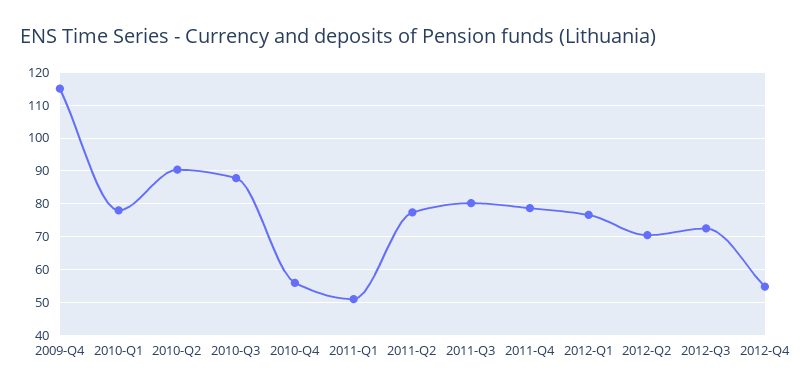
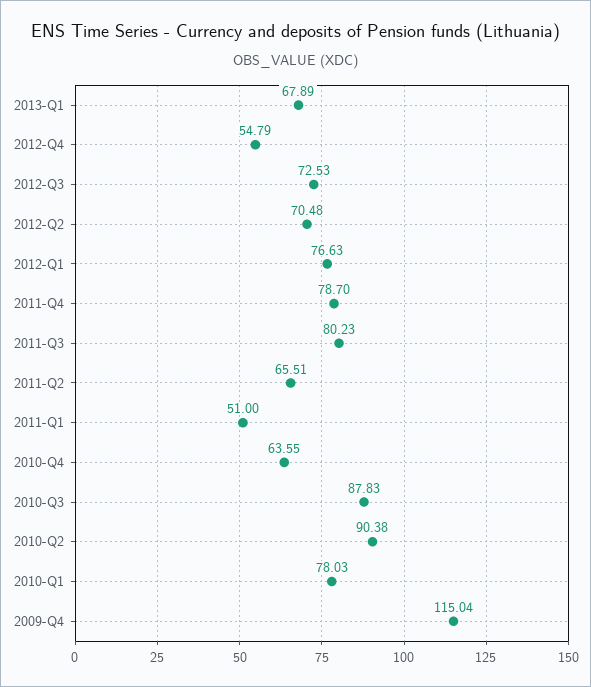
2010-Q4: 56 -> 63.55
2011-Q2: 78 -> 65.51
2013-Q1: none -> 67.89

